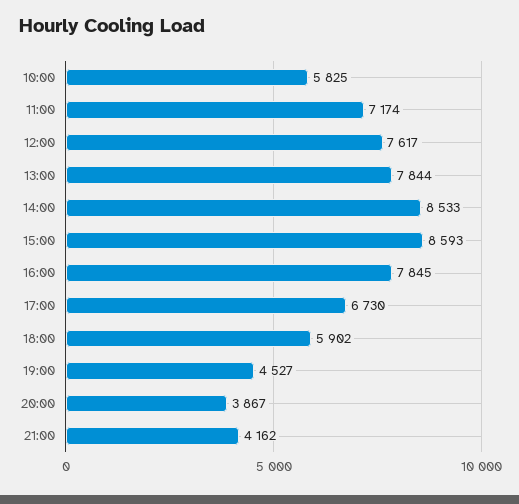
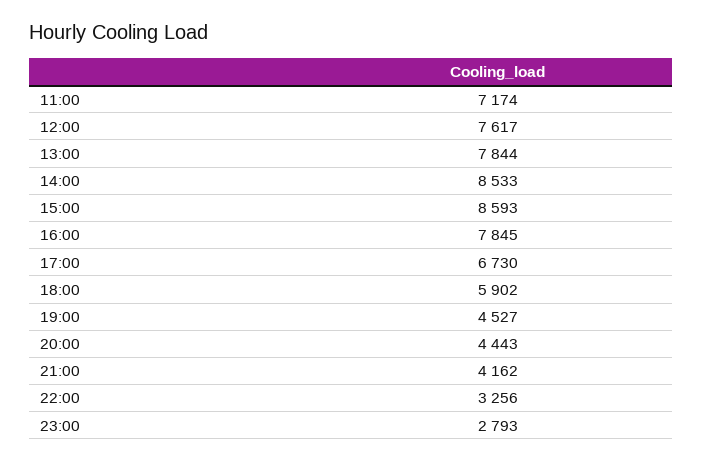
10:00: 5825 -> none
20:00: 3867 -> 4443
22:00: none -> 3256
23:00: none -> 2793

